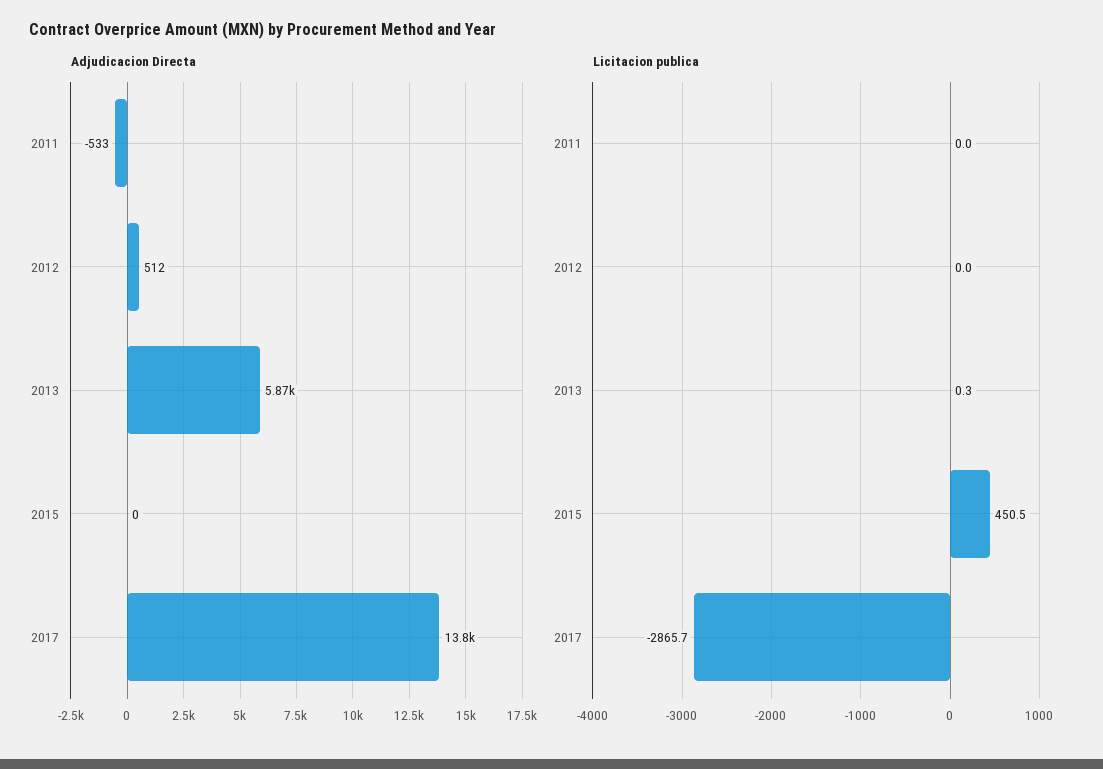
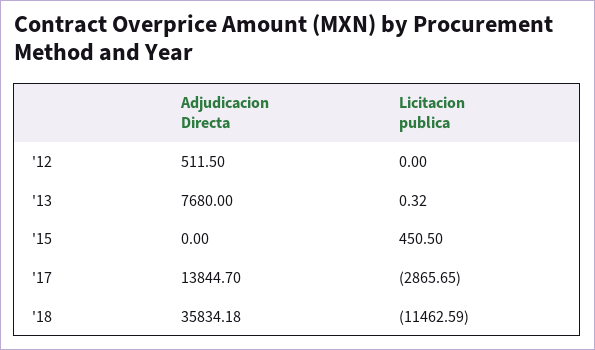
Adjudicacion Directa, 2011: -533 -> none
Adjudicacion Directa, 2013: 5870 -> 7680
Licitacion publica, 2011: 0 -> none
Adjudicacion Directa, '18: none -> 35834.18
Licitacion publica, '18: none -> -11462.59

